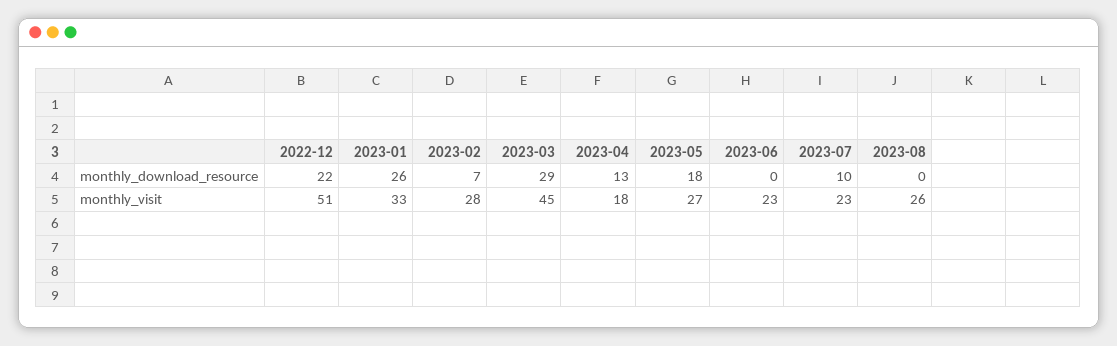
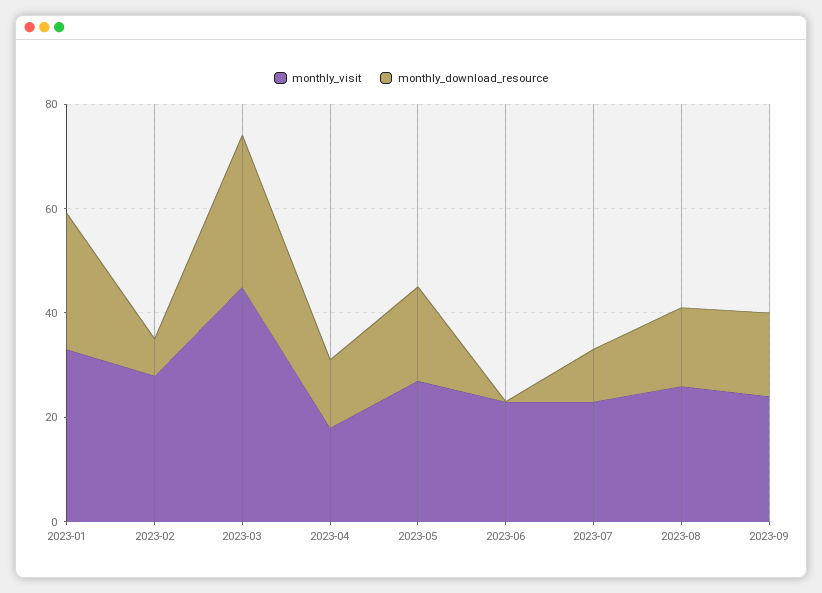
monthly_download_resource, 2022-12: 22 -> none
monthly_download_resource, 2023-08: 0 -> 15
monthly_visit, 2022-12: 51 -> none
monthly_visit, 2023-09: none -> 25
monthly_download_resource, 2023-09: none -> 15

